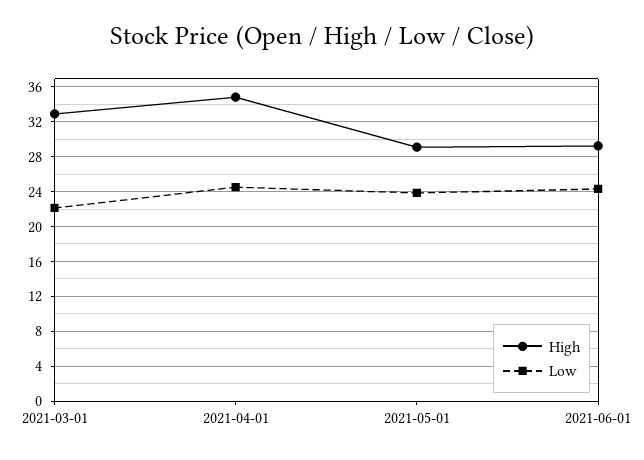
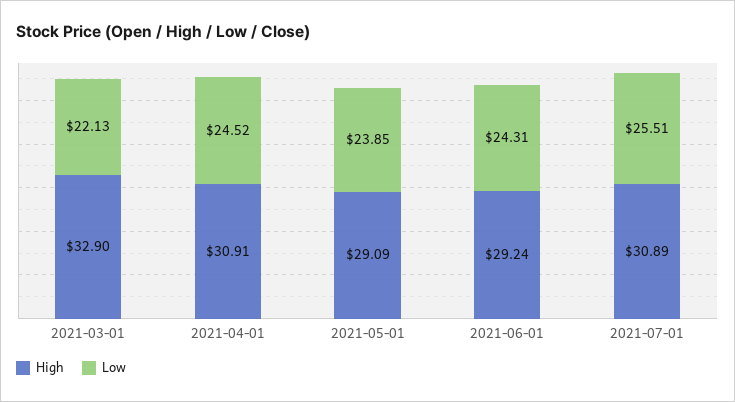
High, 2021-04-01: 35 -> 30.91
High, 2021-07-01: none -> 30.89
Low, 2021-07-01: none -> 25.51

